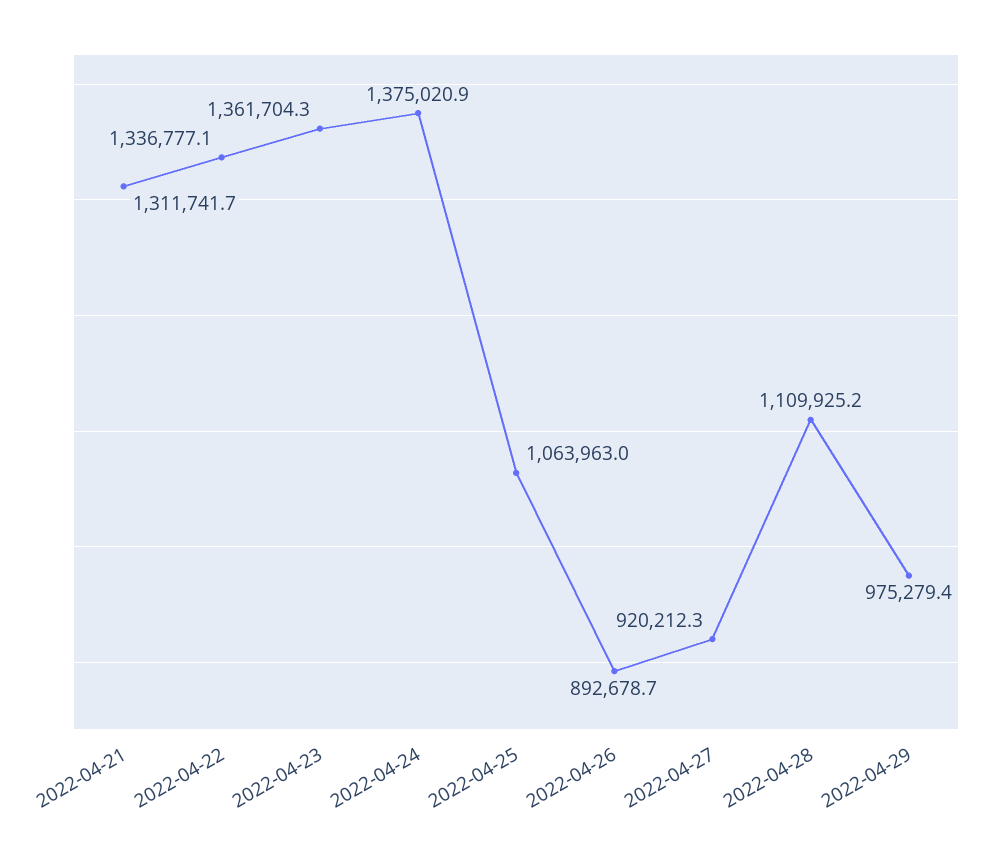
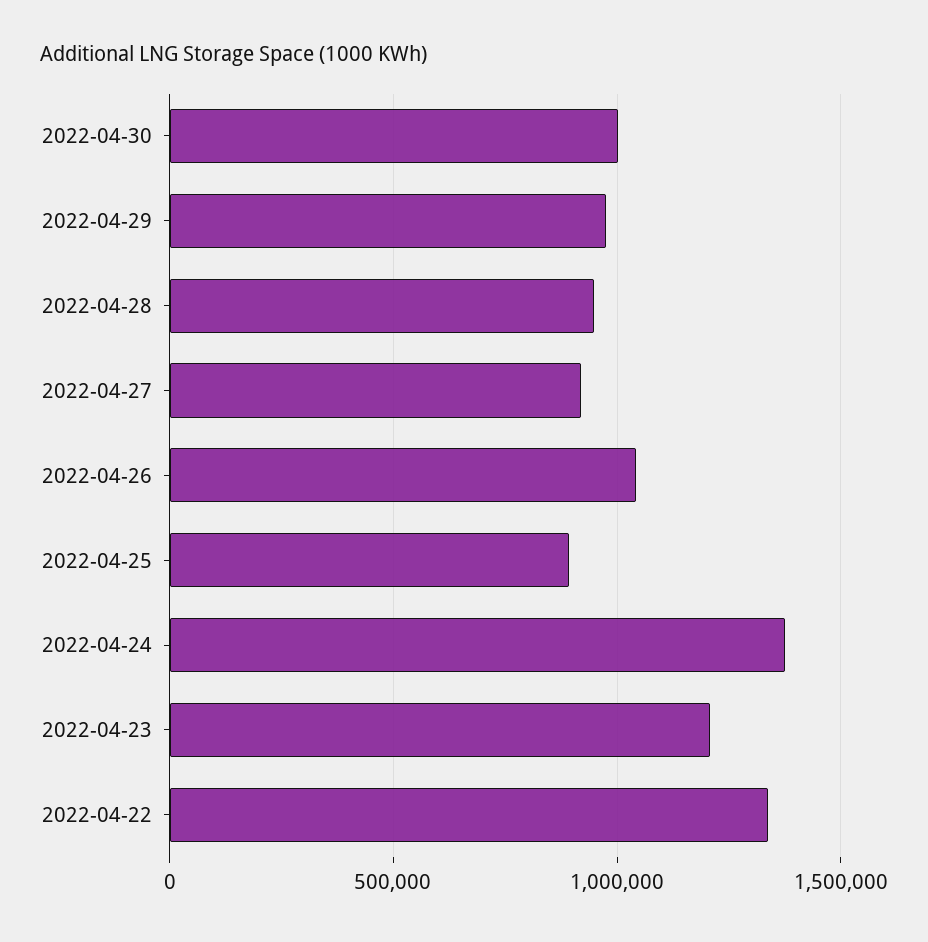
2022-04-21: 1311741.7 -> none
2022-04-23: 1361704.3 -> 1200000
2022-04-25: 1063963 -> 900000
2022-04-26: 892678.7 -> 1050000
2022-04-28: 1109925.2 -> 950000
2022-04-30: none -> 1000000

